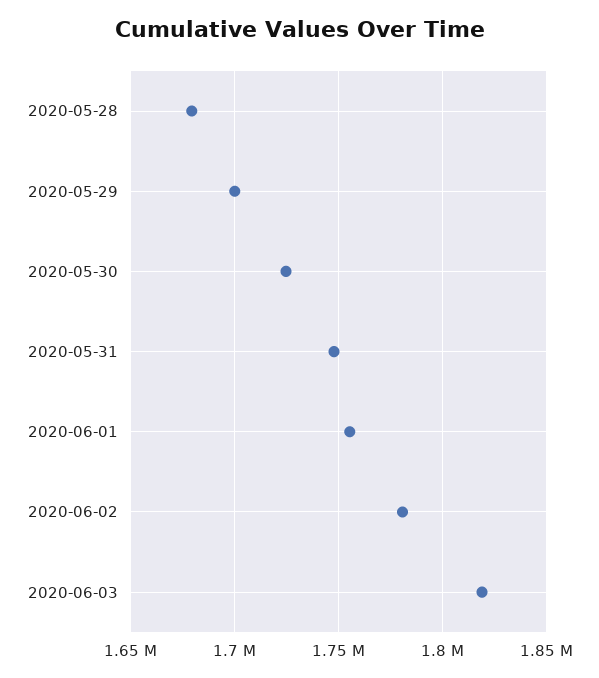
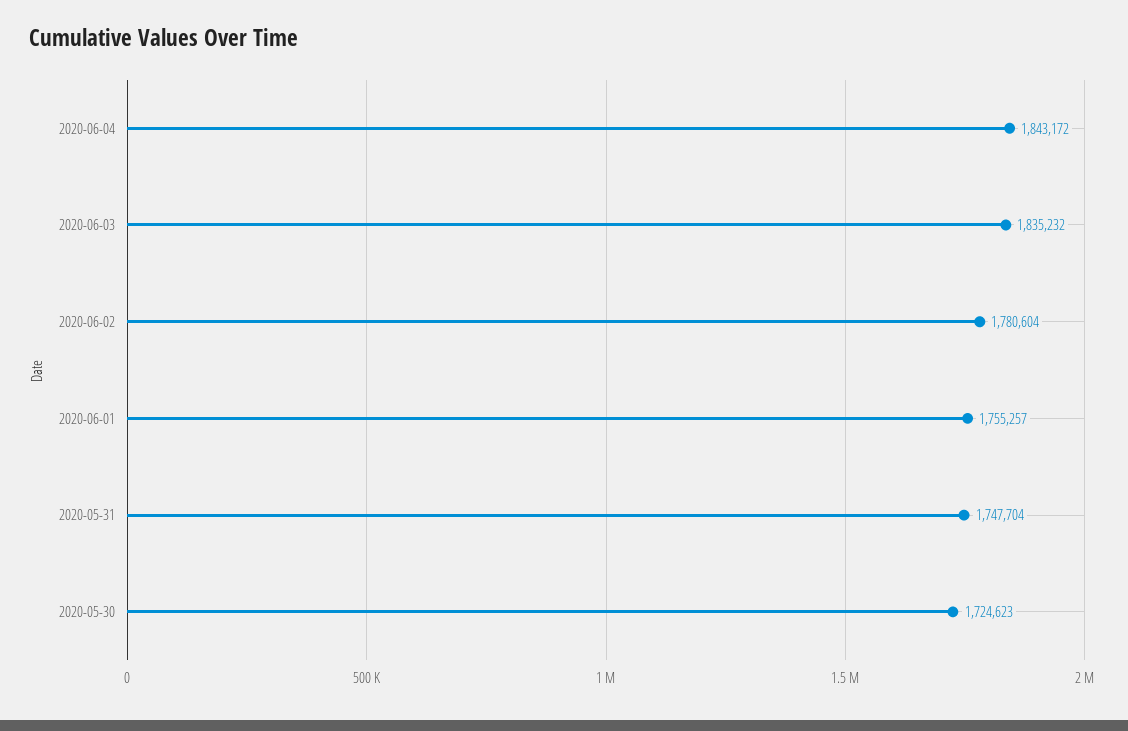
2020-05-28: 1680000 -> none
2020-05-29: 1700000 -> none
2020-06-03: 1820000 -> 1835232
2020-06-04: none -> 1843172

